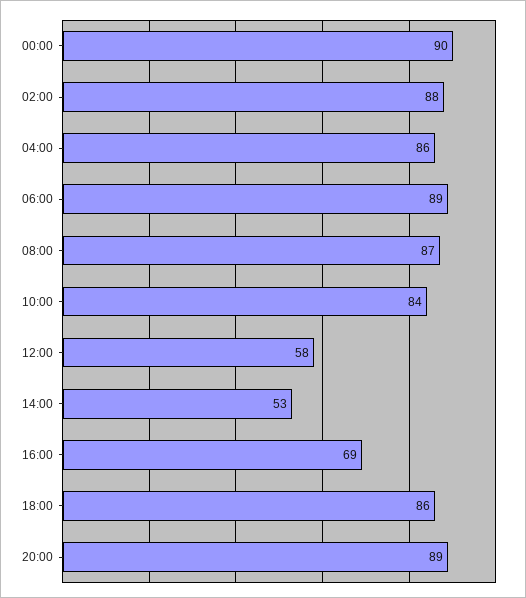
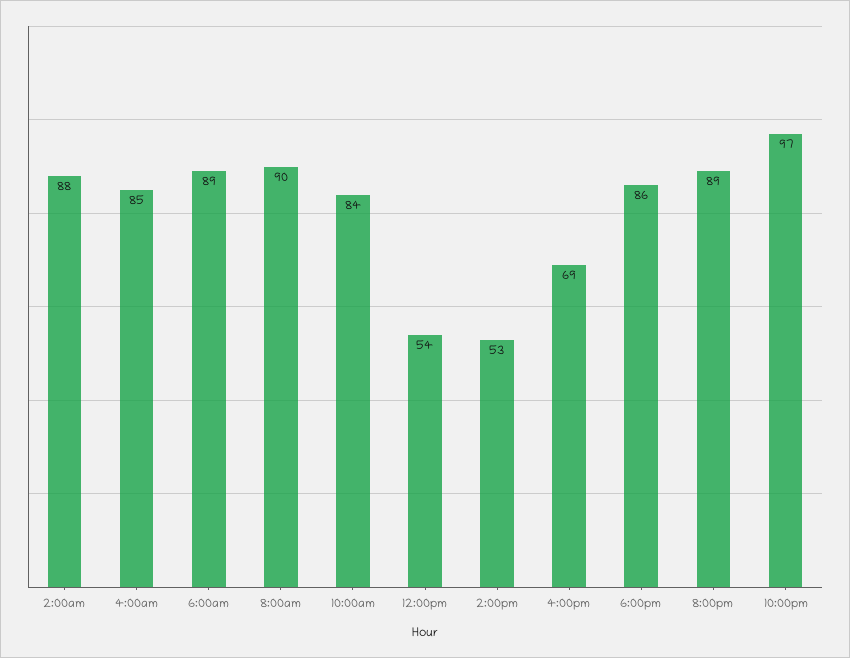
00:00: 90 -> none
04:00: 86 -> 85
08:00: 87 -> 90
12:00: 58 -> 54
10:00pm: none -> 97

